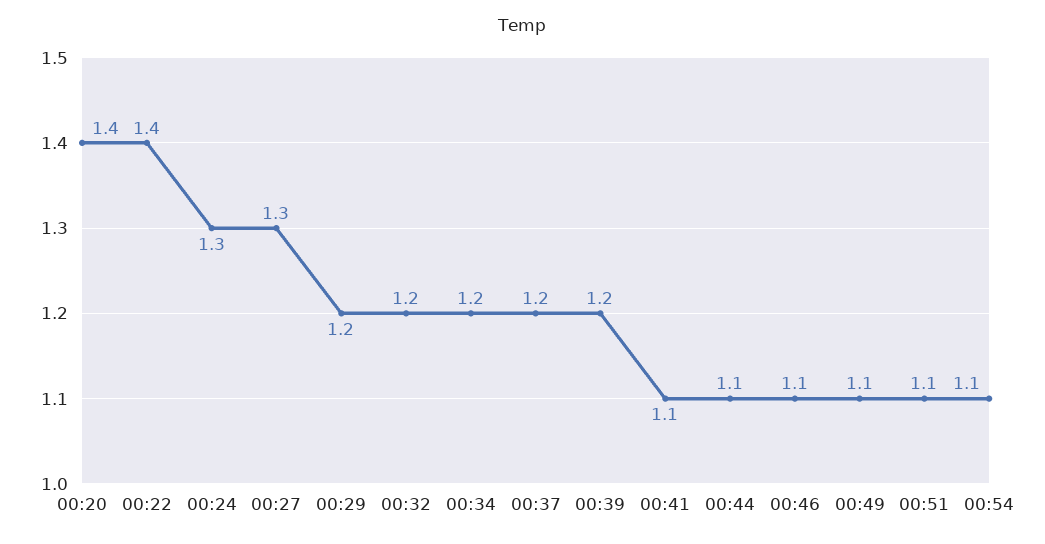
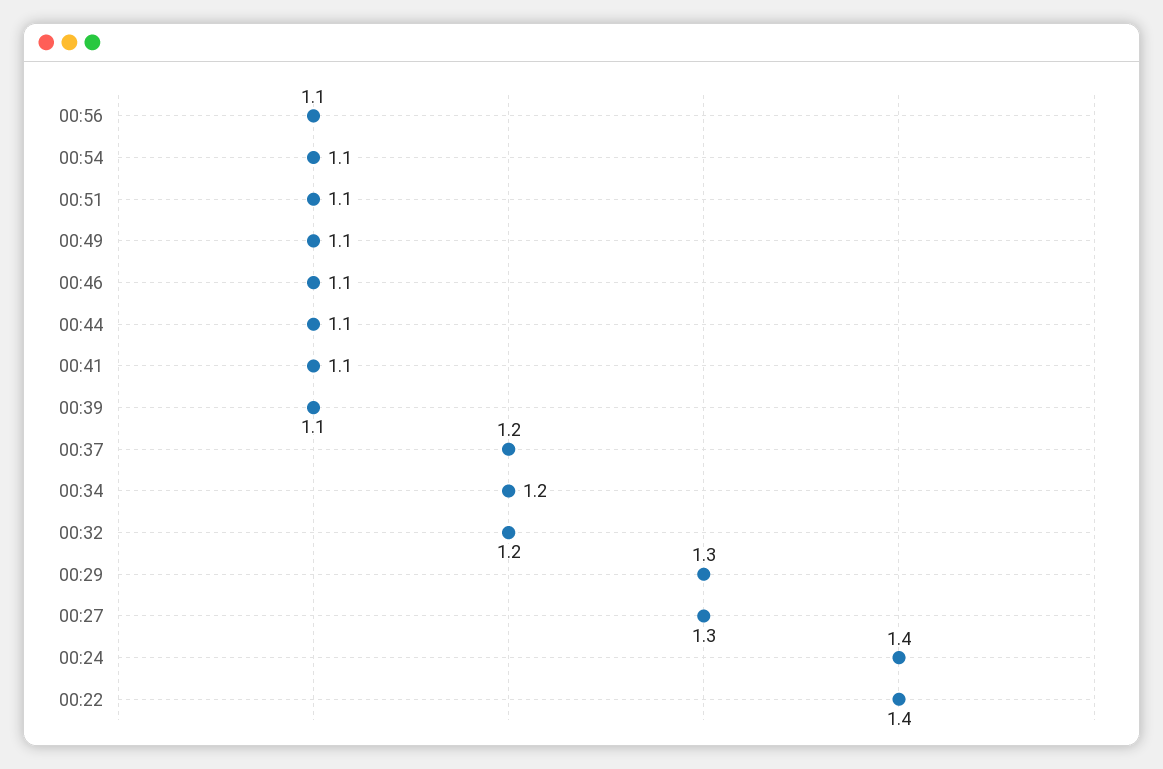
00:20: 1.4 -> none
00:24: 1.3 -> 1.4
00:29: 1.2 -> 1.3
00:39: 1.2 -> 1.1
00:56: none -> 1.1

